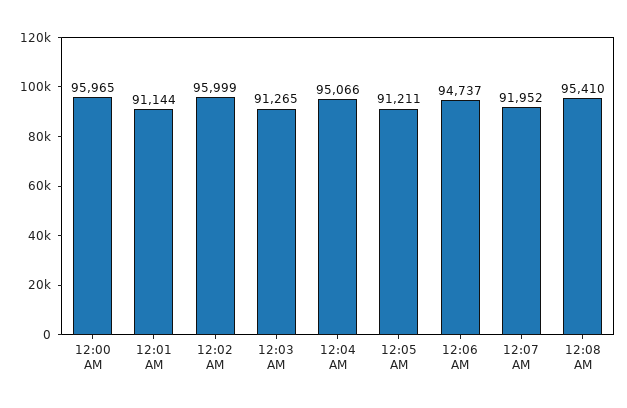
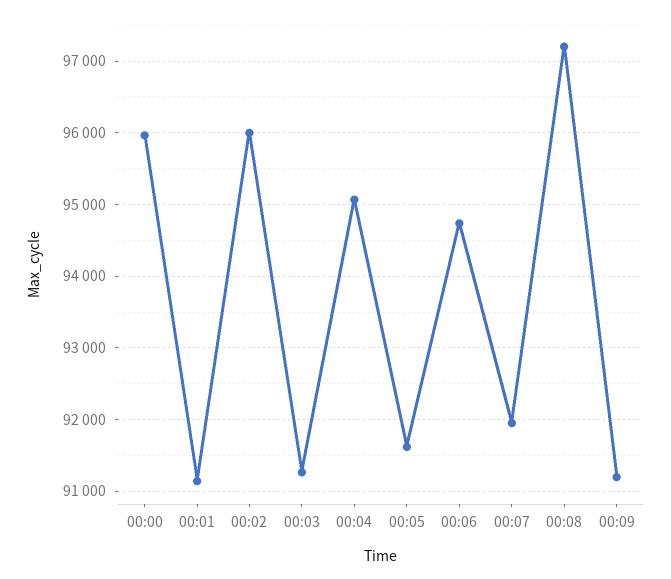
12:05 AM: 91211 -> 91600
12:08 AM: 95410 -> 97200
00:09: none -> 91200

